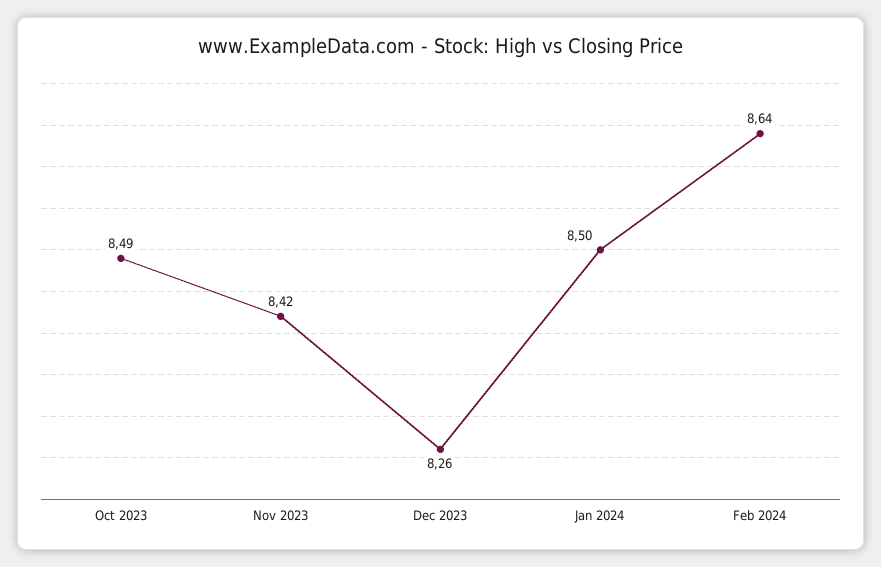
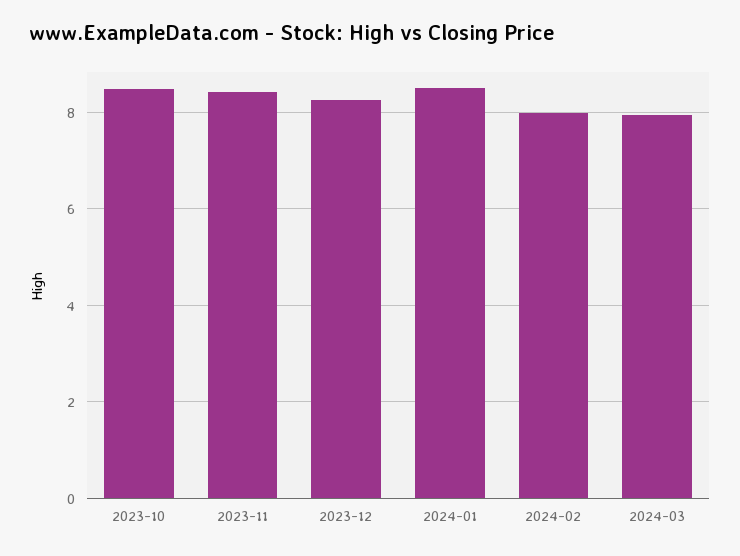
Feb 2024: 8.64 -> 8
2024-03: none -> 8

